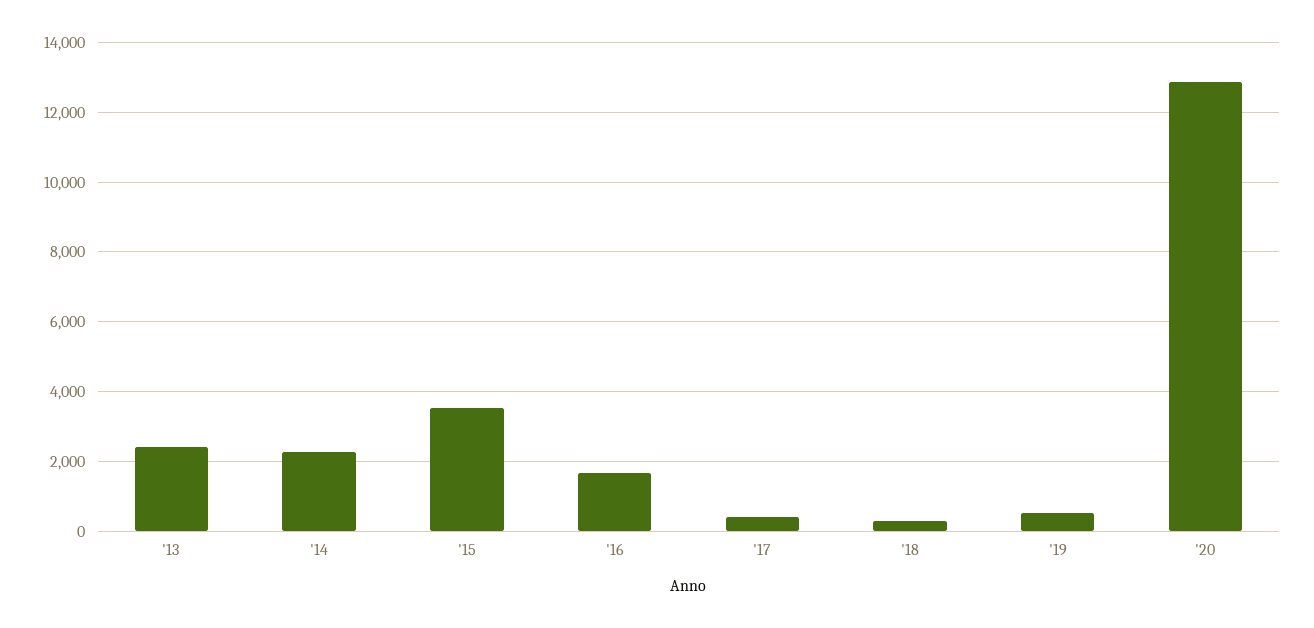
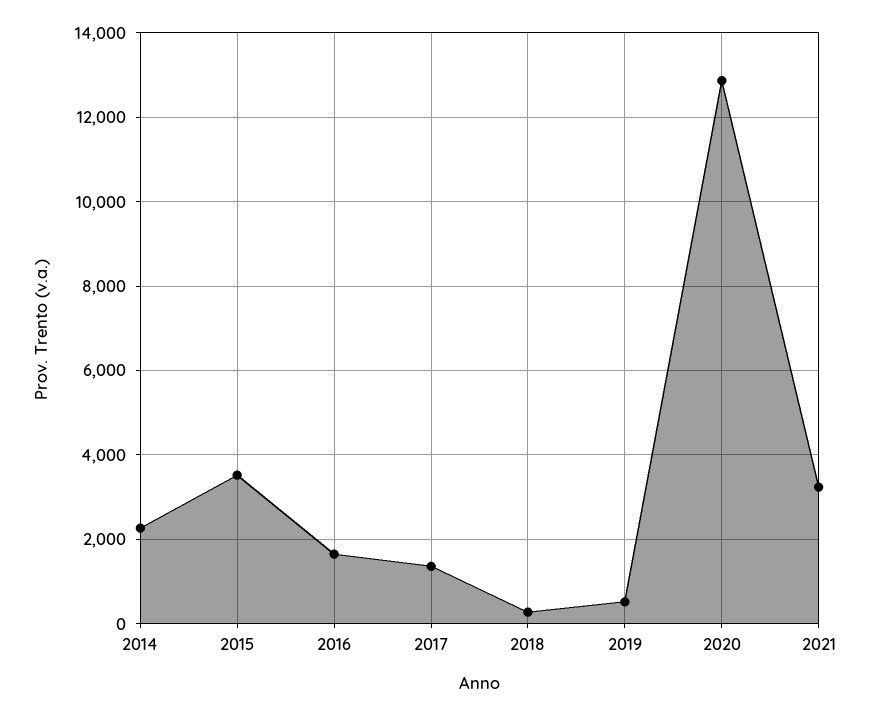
'13: 2400 -> none
'17: 400 -> 1400
2021: none -> 3200

